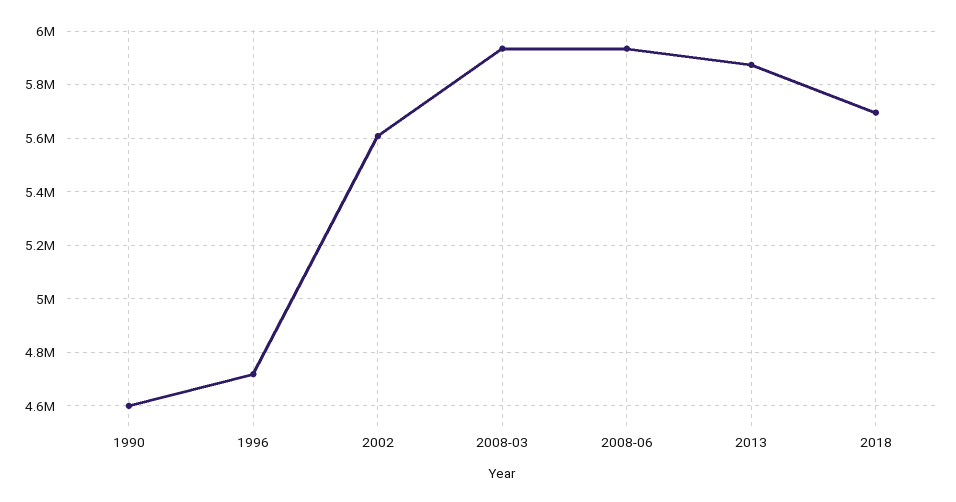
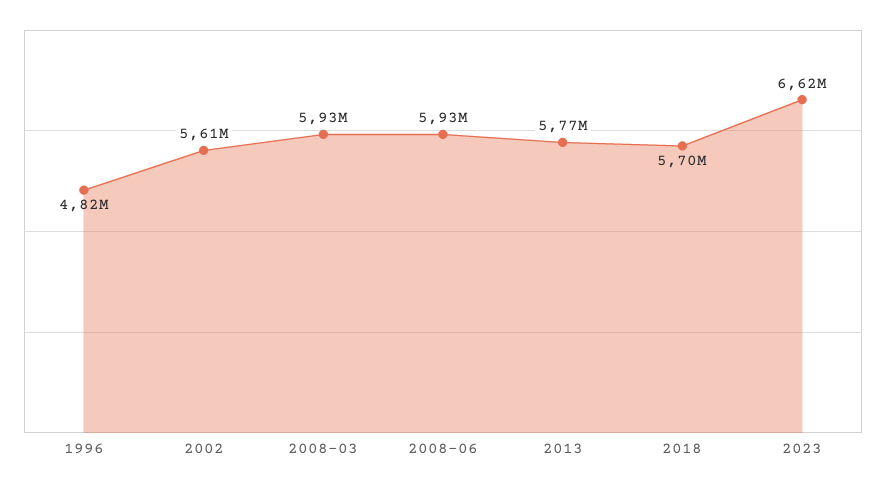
1990: 4600000 -> none
1996: 4725000 -> 4820000
2013: 5875000 -> 5770000
2023: none -> 6620000

